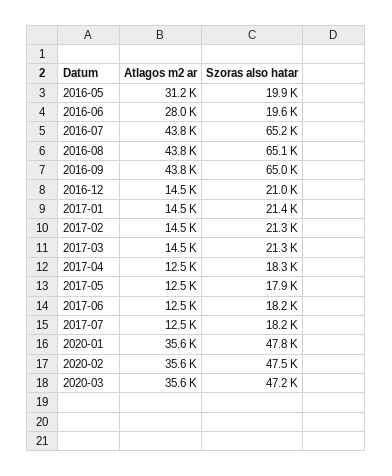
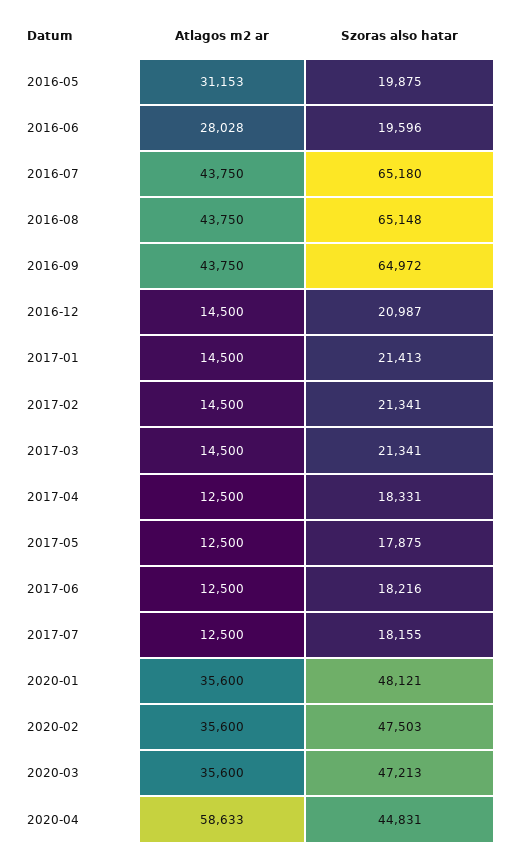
Szoras also hatar, 2020-01: 47800 -> 48121
Atlagos m2 ar, 2020-04: none -> 58633
Szoras also hatar, 2020-04: none -> 44831

